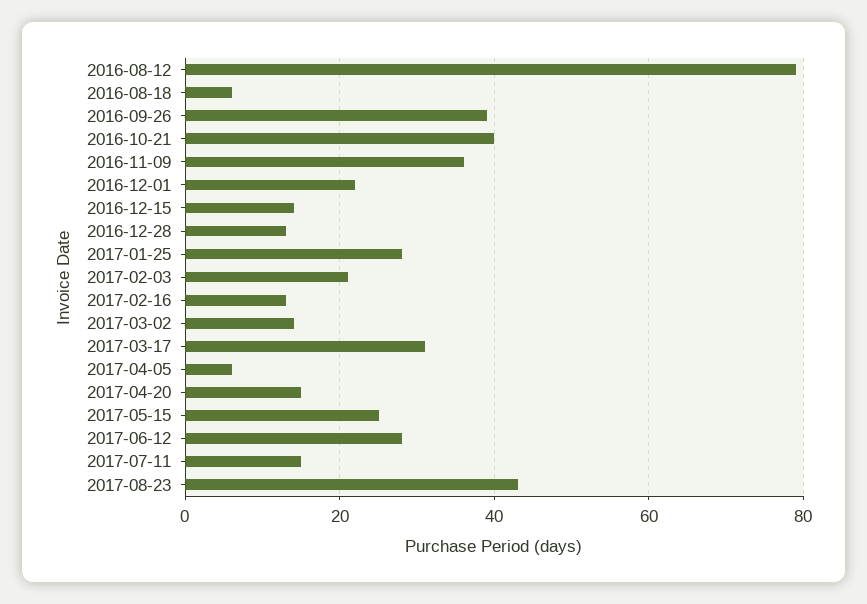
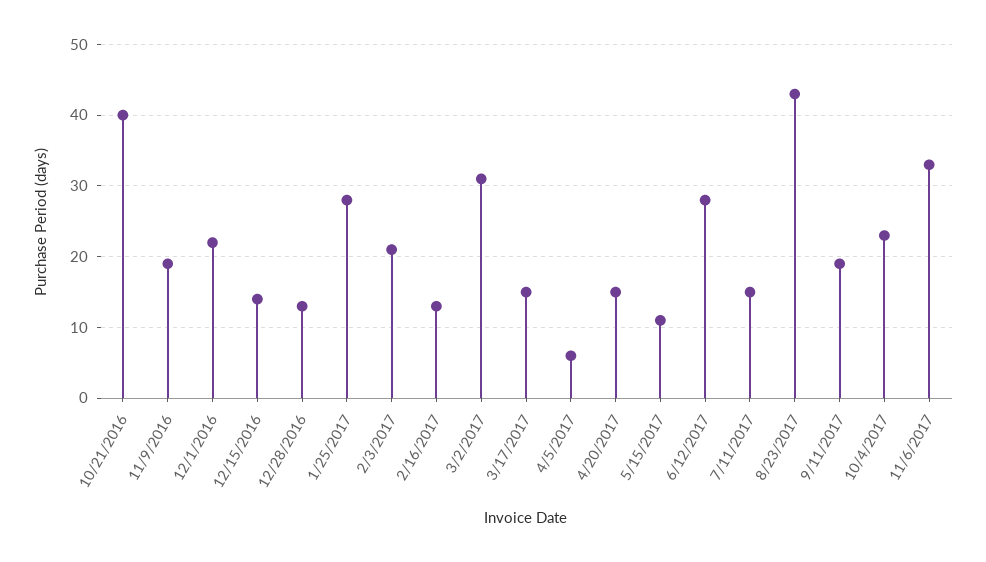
2016-08-12: 80 -> none
2016-08-18: 5 -> none
2016-09-26: 40 -> none
2016-11-09: 35 -> 19
2017-03-02: 15 -> 31
2017-03-17: 30 -> 15
2017-05-15: 25 -> 11
9/11/2017: none -> 19
10/4/2017: none -> 23
11/6/2017: none -> 33

